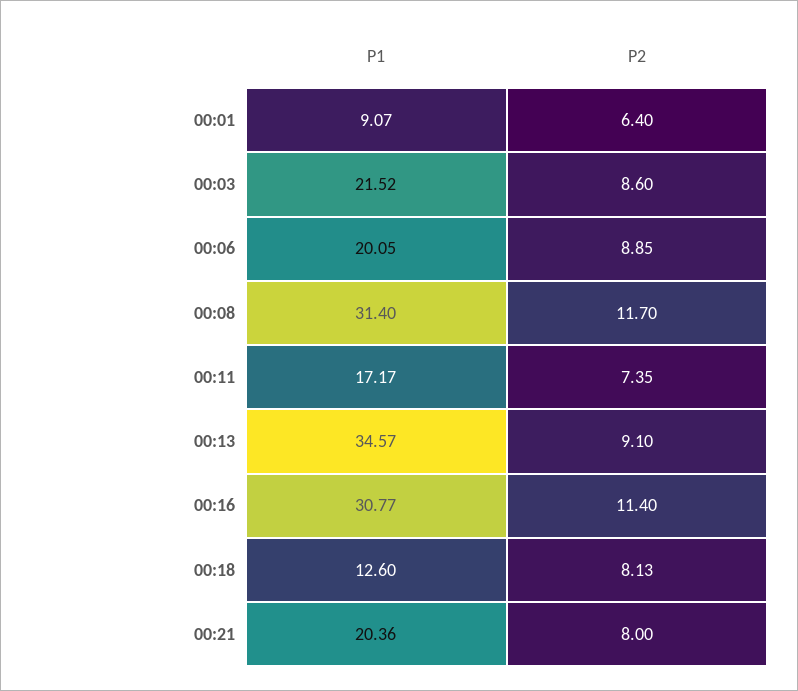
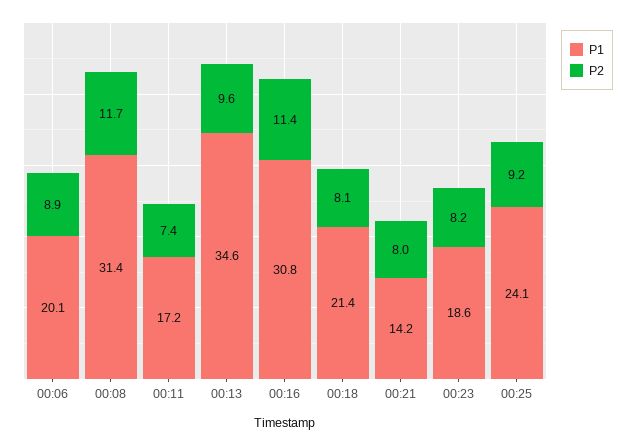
P1, 00:01: 9.07 -> none
P2, 00:01: 6.4 -> none
P1, 00:03: 21.52 -> none
P2, 00:03: 8.6 -> none
P2, 00:13: 9.1 -> 9.6
P1, 00:18: 12.6 -> 21.4
P1, 00:21: 20.36 -> 14.2
P1, 00:23: none -> 18.6
P2, 00:23: none -> 8.2
P1, 00:25: none -> 24.1
P2, 00:25: none -> 9.2

